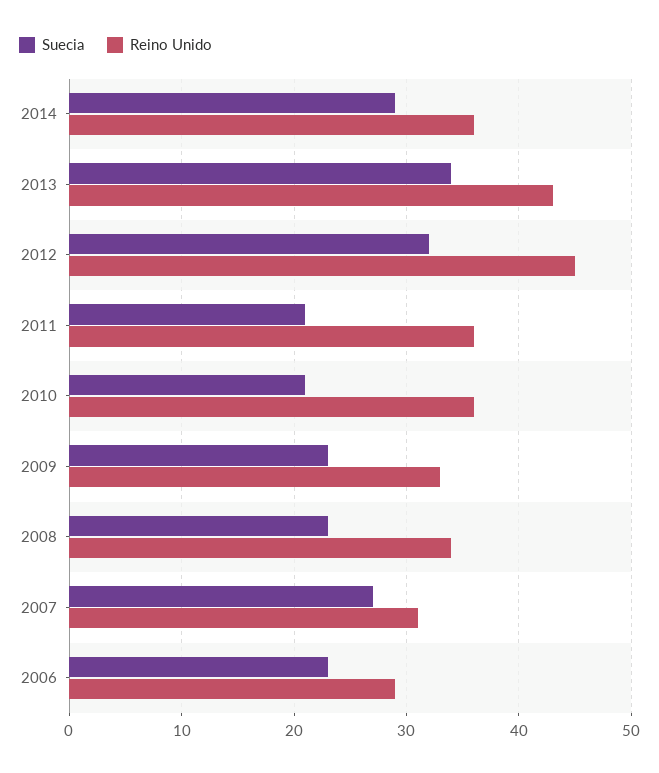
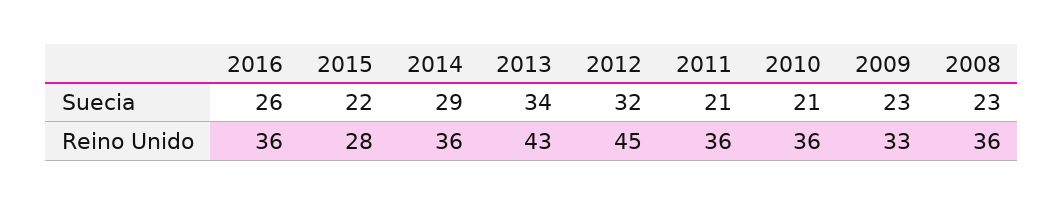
Reino Unido, 2008: 34 -> 36
Suecia, 2007: 27 -> none
Reino Unido, 2007: 31 -> none
Suecia, 2006: 23 -> none
Reino Unido, 2006: 29 -> none
Suecia, 2016: none -> 26
Suecia, 2015: none -> 22
Reino Unido, 2016: none -> 36
Reino Unido, 2015: none -> 28

